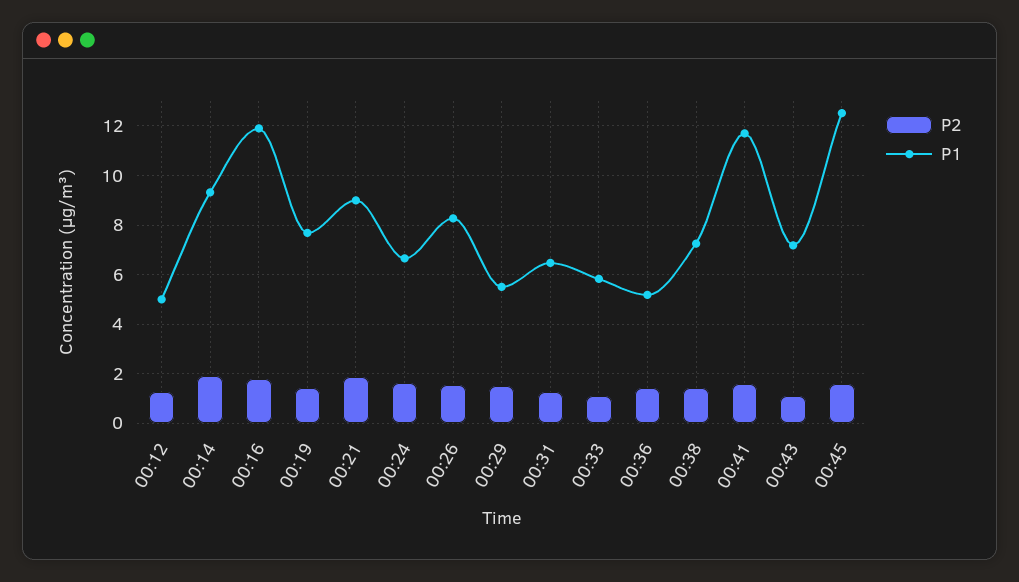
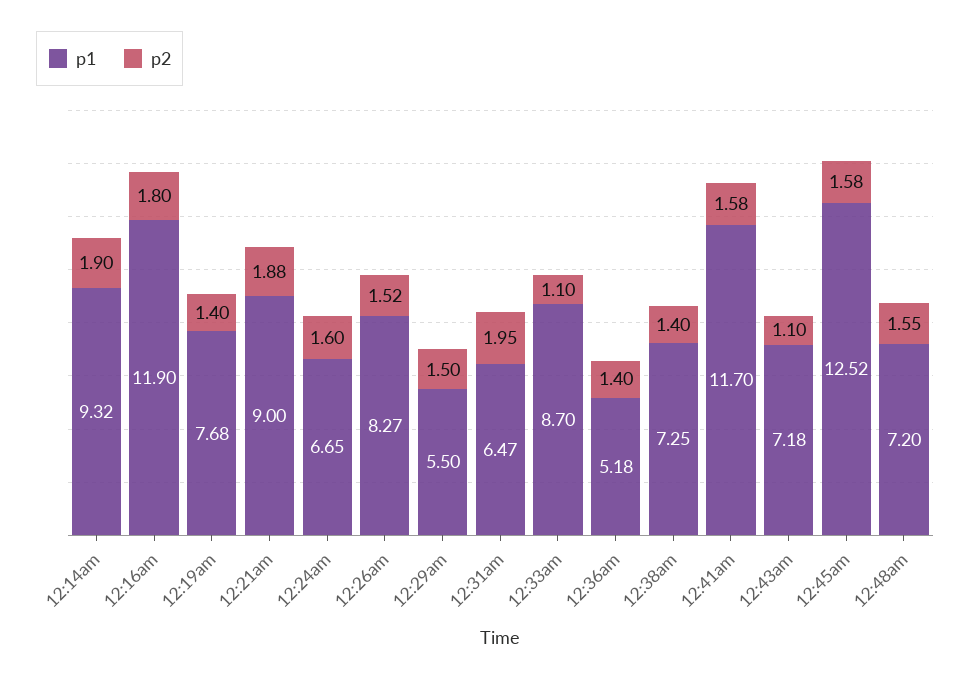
P2, 00:12: 1.25 -> none
P1, 00:12: 5 -> none
P2, 00:31: 1.25 -> 1.95
P1, 00:33: 5.75 -> 8.7
P1, 12:48am: none -> 7.2
P2, 12:48am: none -> 1.55

